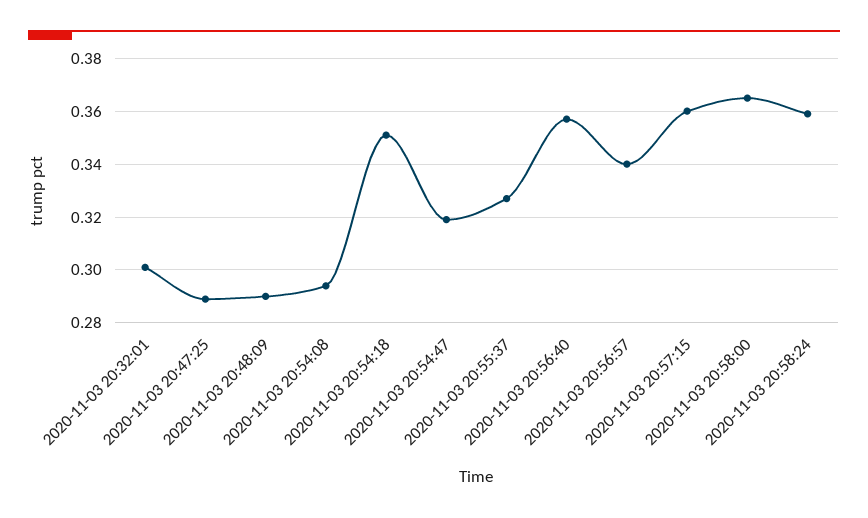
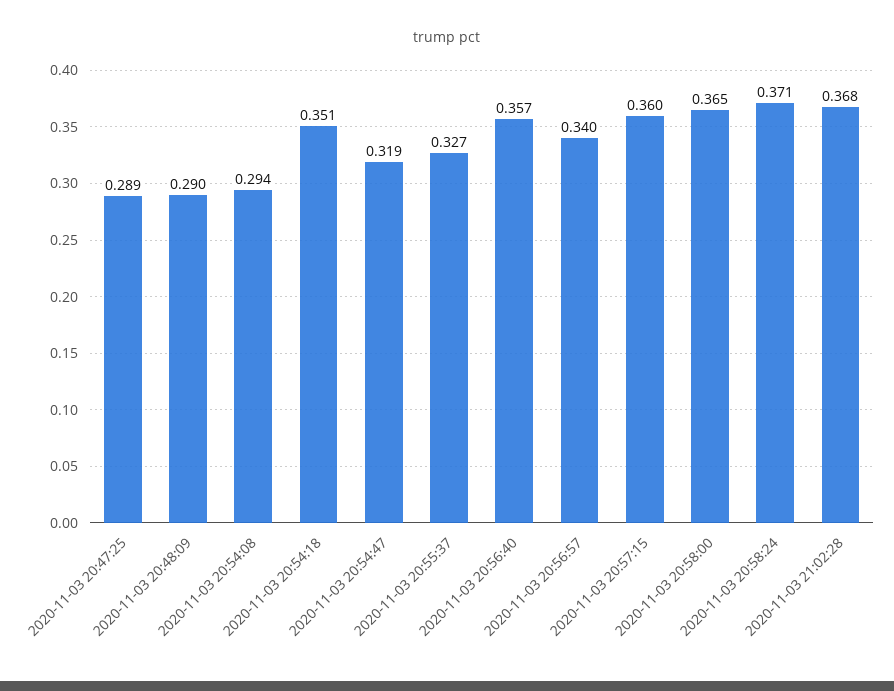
2020-11-03 20:32:01: 0.3 -> none
2020-11-03 20:58:24: 0.36 -> 0.371
2020-11-03 21:02:28: none -> 0.368

